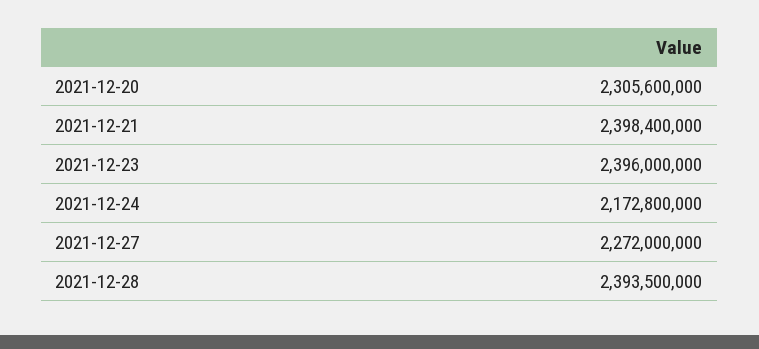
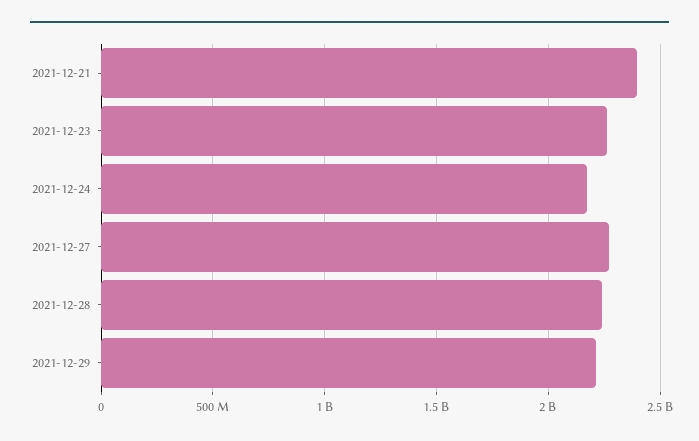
2021-12-20: 2305600000 -> none
2021-12-23: 2396000000 -> 2250000000
2021-12-28: 2393500000 -> 2250000000
2021-12-29: none -> 2200000000

